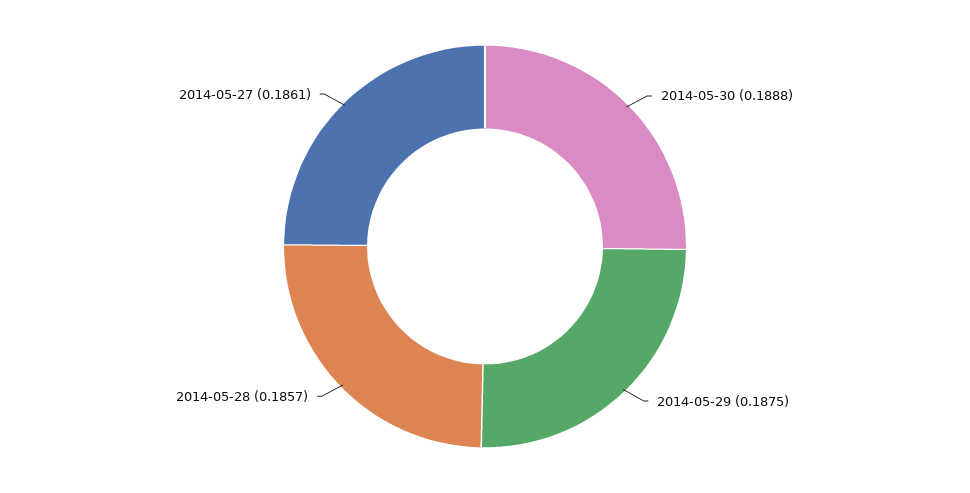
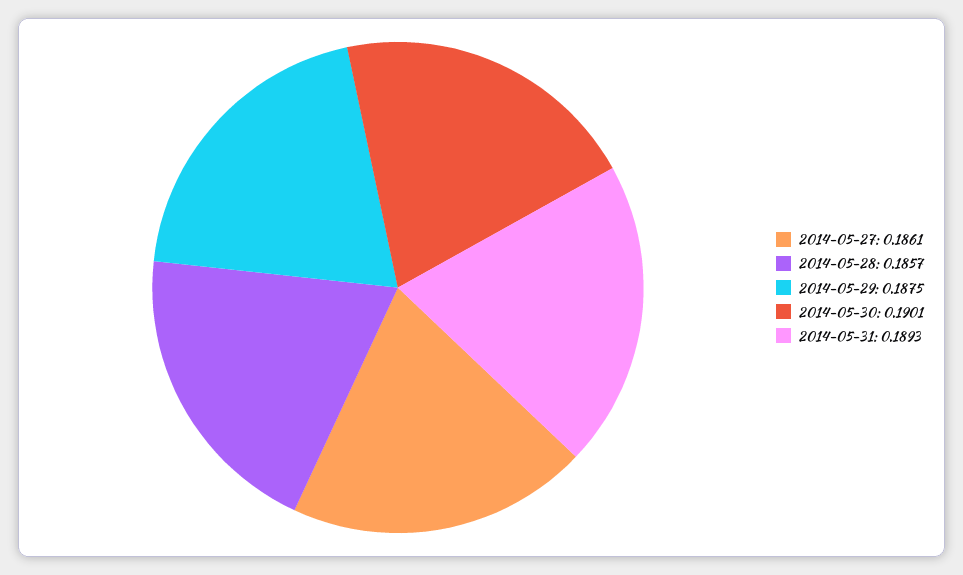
2014-05-30: 0.1888 -> 0.1901
2014-05-31: none -> 0.1893

